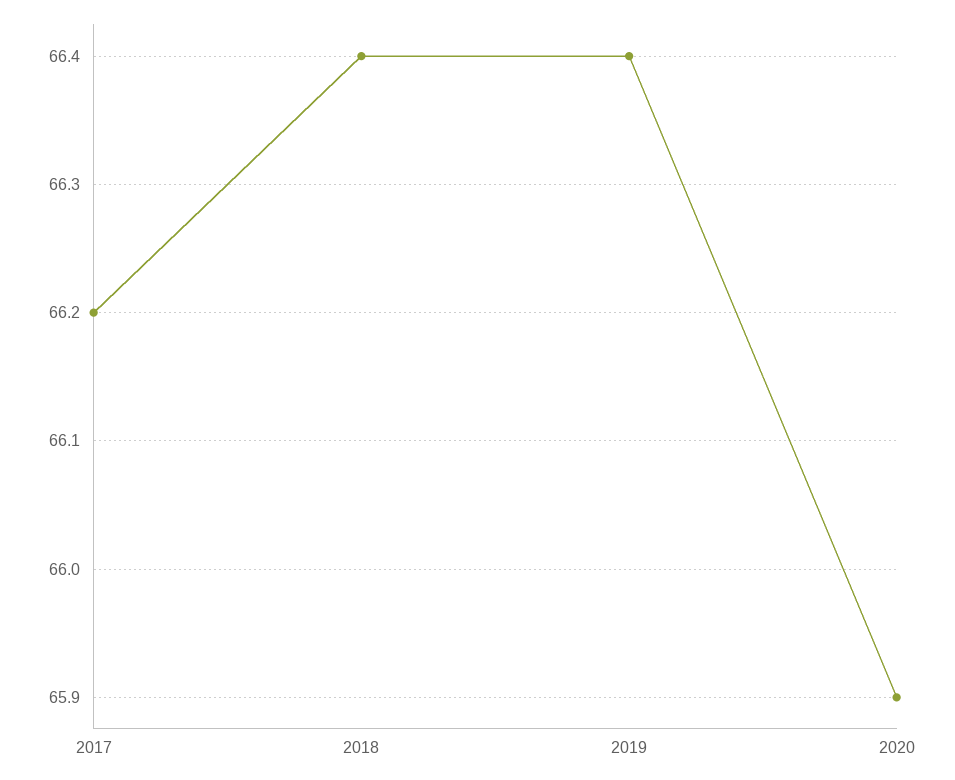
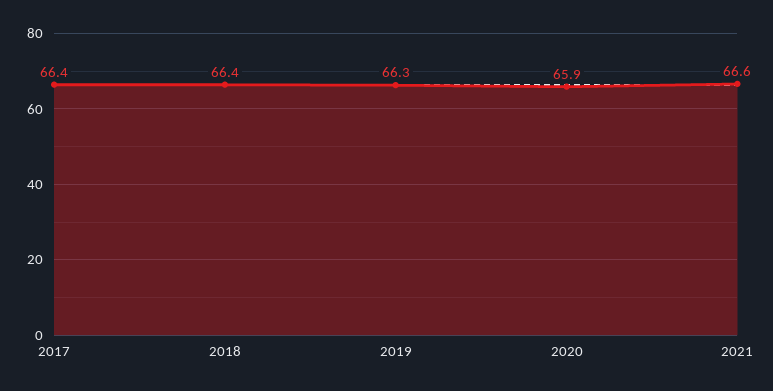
2017: 66.2 -> 66.4
2019: 66.4 -> 66.3
2021: none -> 66.6

